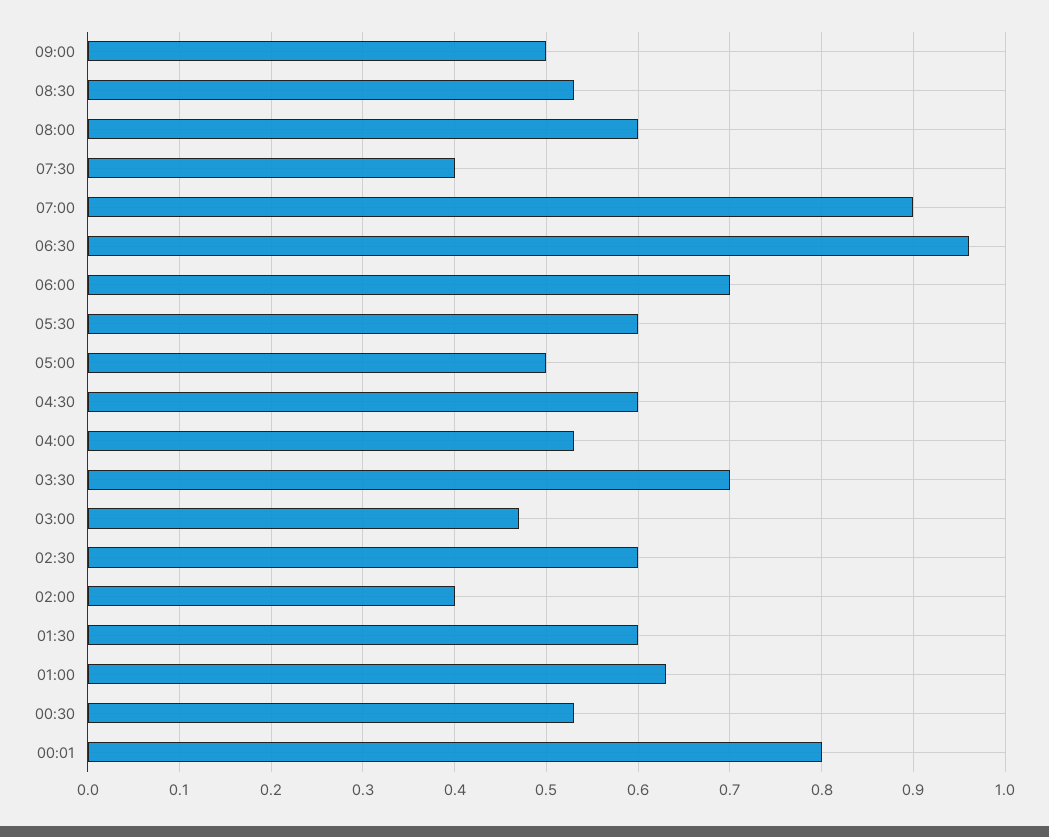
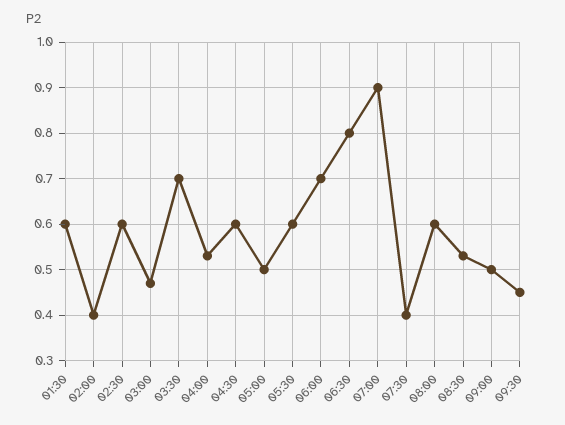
06:30: 0.96 -> 0.8
01:00: 0.63 -> none
00:30: 0.53 -> none
00:01: 0.8 -> none
09:30: none -> 0.45

